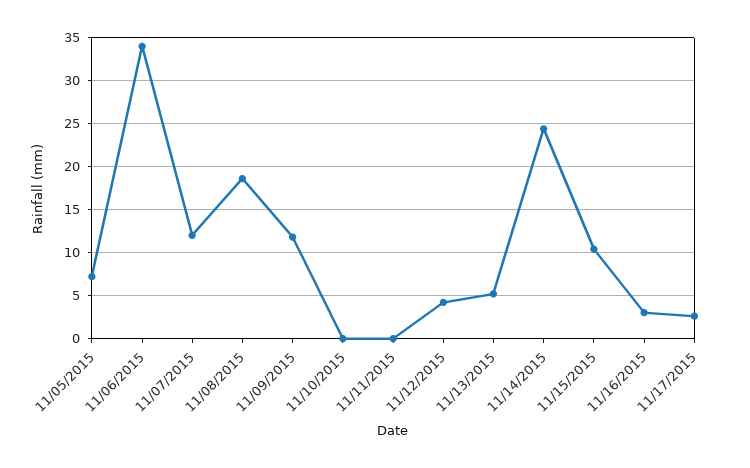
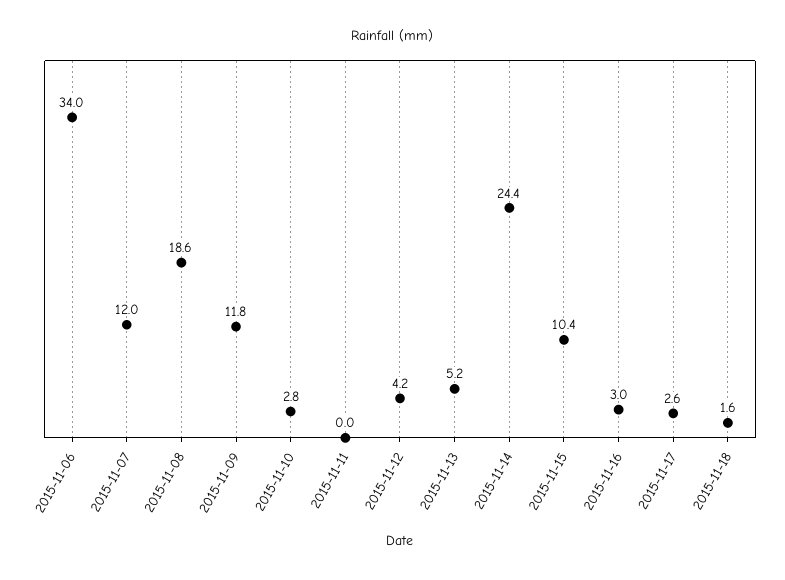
11/05/2015: 7 -> none
11/10/2015: 0 -> 2.8
2015-11-18: none -> 1.6

